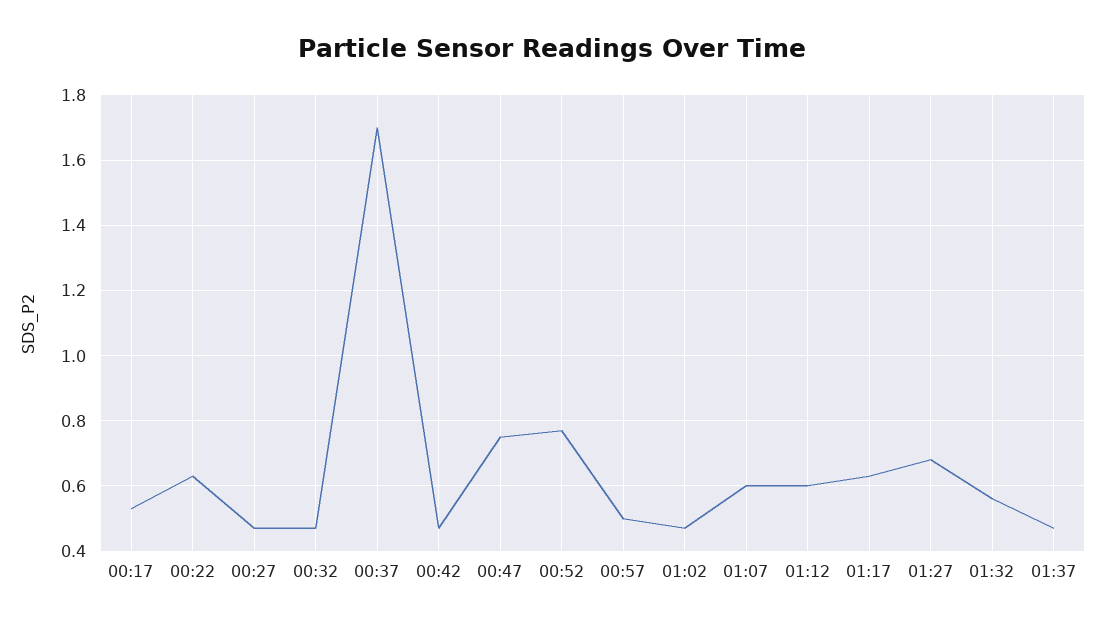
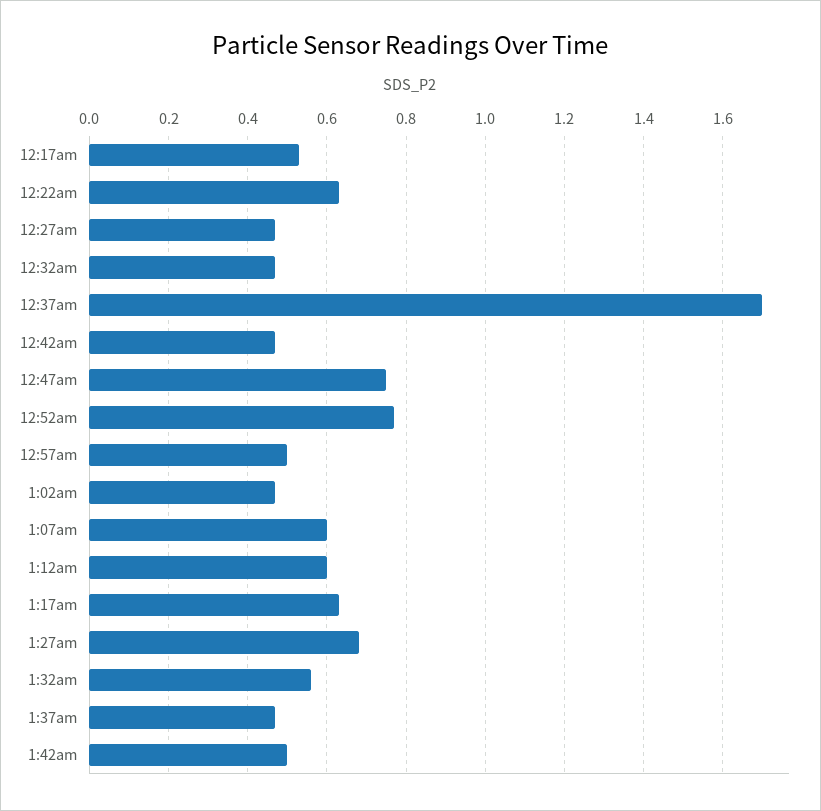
1:42am: none -> 0.5

